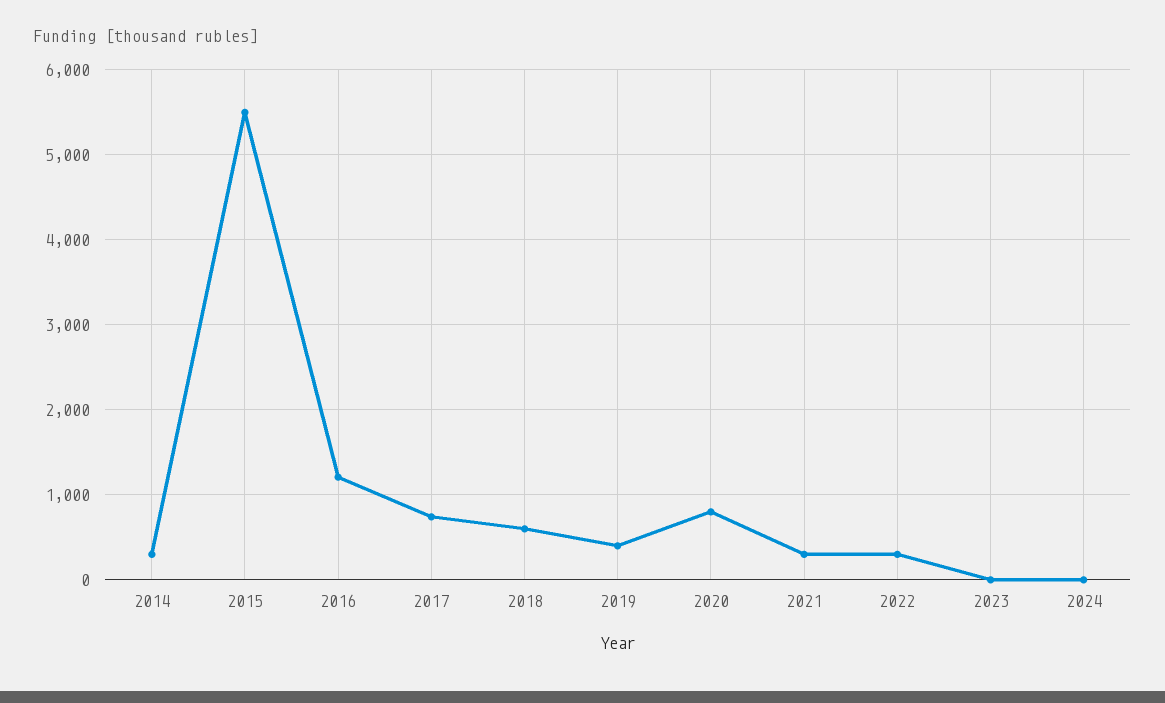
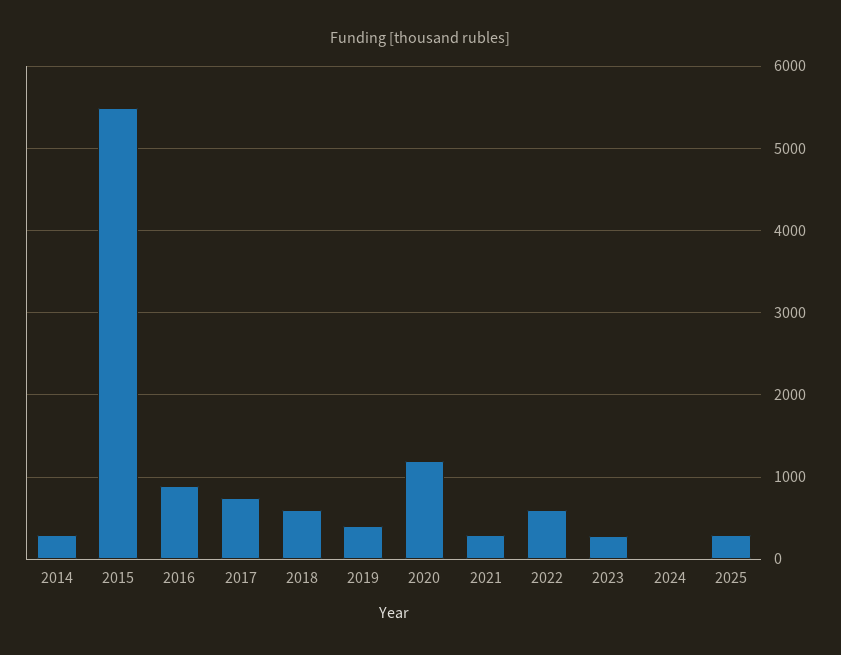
2016: 1200 -> 900
2020: 800 -> 1200
2022: 300 -> 600
2023: 0 -> 300
2025: none -> 300

